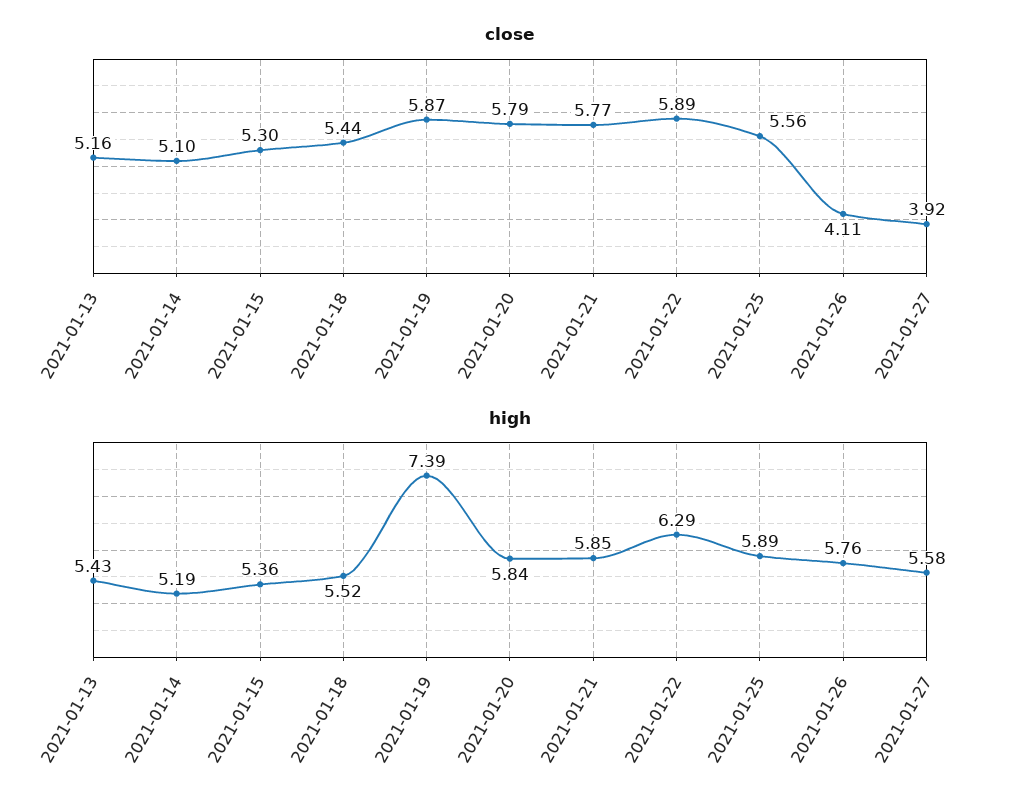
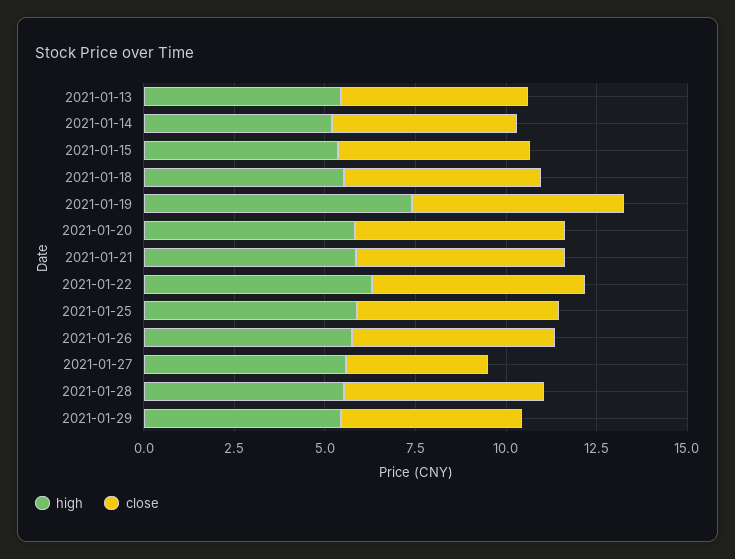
close, 2021-01-26: 4.11 -> 5.5
high, 2021-01-28: none -> 5.5
close, 2021-01-28: none -> 5.5
high, 2021-01-29: none -> 5.5
close, 2021-01-29: none -> 5

